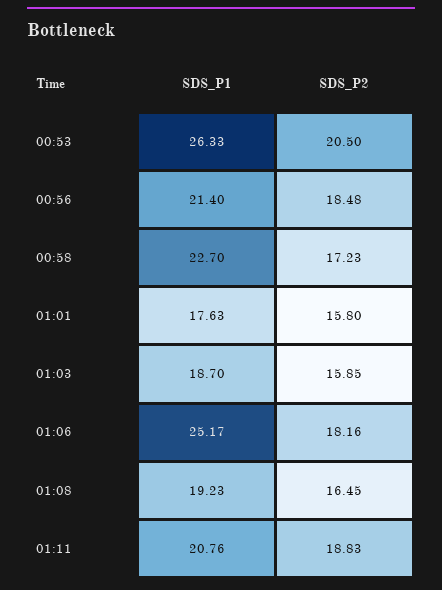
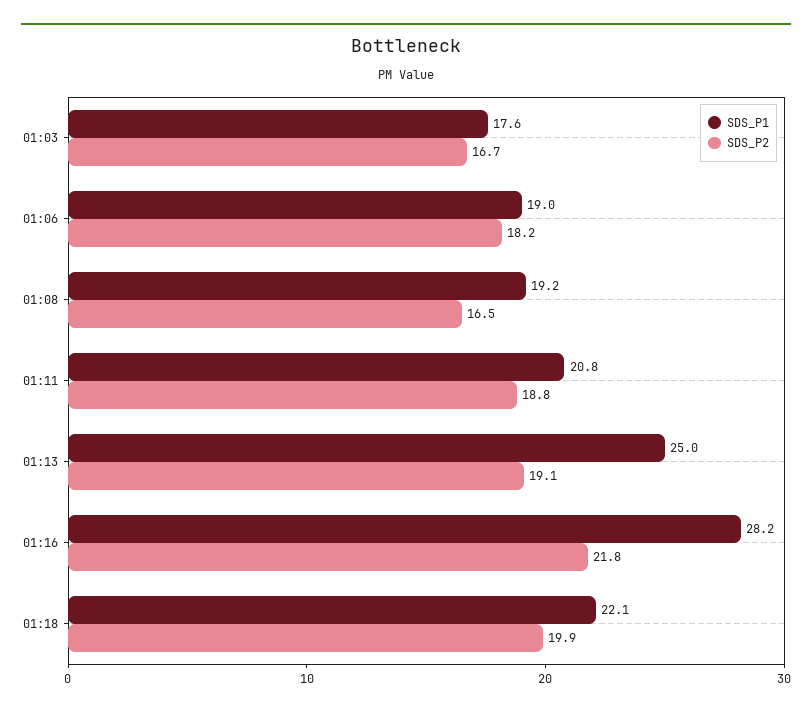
SDS_P1, 00:53: 26.33 -> none
SDS_P2, 00:53: 20.5 -> none
SDS_P1, 00:56: 21.4 -> none
SDS_P2, 00:56: 18.48 -> none
SDS_P1, 00:58: 22.7 -> none
SDS_P2, 00:58: 17.23 -> none
SDS_P1, 01:01: 17.63 -> none
SDS_P2, 01:01: 15.8 -> none
SDS_P1, 01:03: 18.7 -> 17.6
SDS_P2, 01:03: 15.85 -> 16.7
SDS_P1, 01:06: 25.17 -> 19
SDS_P1, 01:13: none -> 25
SDS_P2, 01:13: none -> 19.1
SDS_P1, 01:16: none -> 28.2
SDS_P2, 01:16: none -> 21.8
SDS_P1, 01:18: none -> 22.1
SDS_P2, 01:18: none -> 19.9

